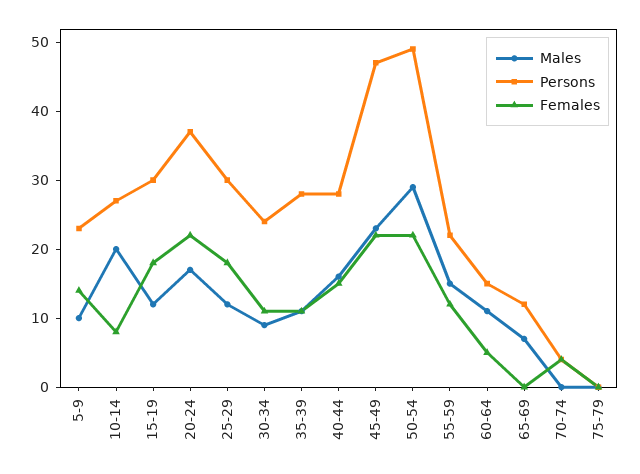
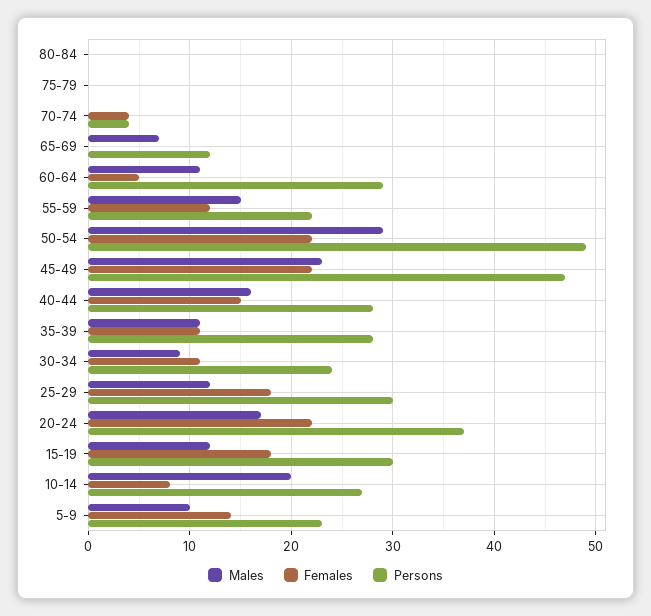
Persons, 60-64: 15 -> 29
Males, 80-84: none -> 0
Females, 80-84: none -> 0
Persons, 80-84: none -> 0

